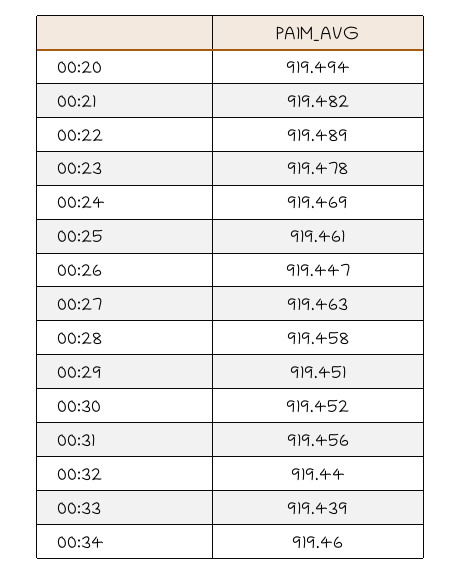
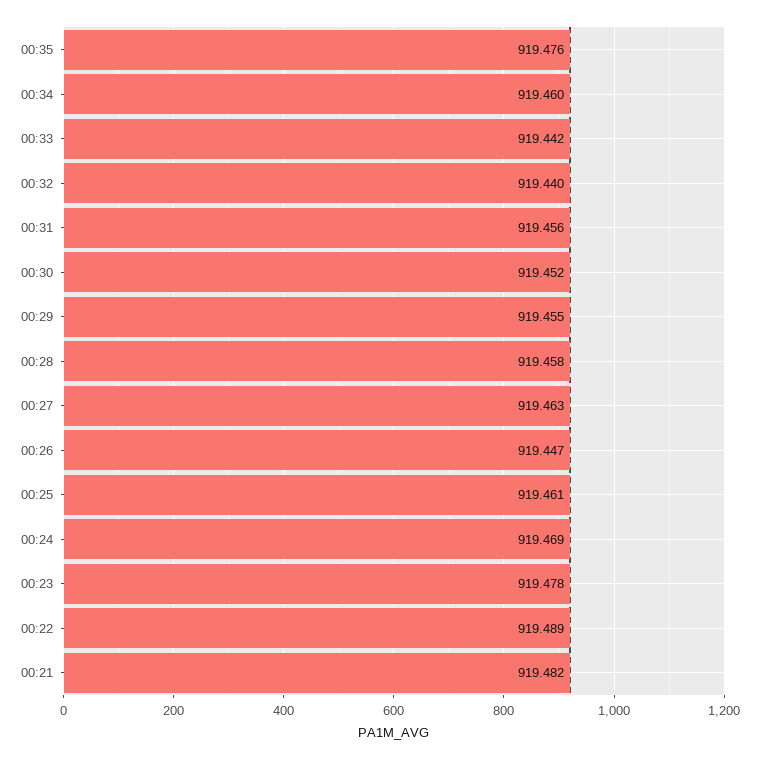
00:20: 919.494 -> none
00:29: 919.451 -> 919.455
00:33: 919.439 -> 919.442
00:35: none -> 919.476

